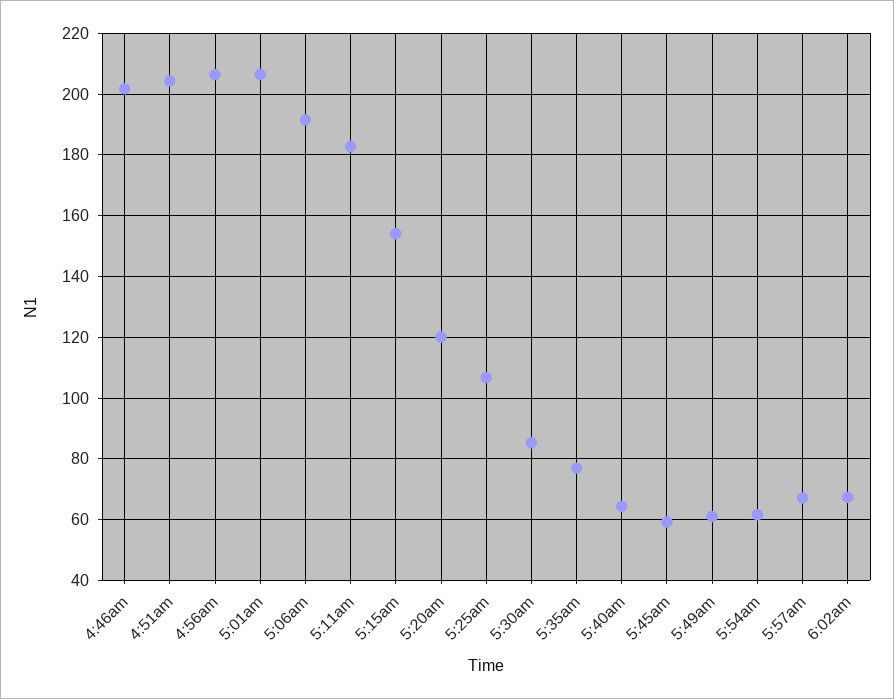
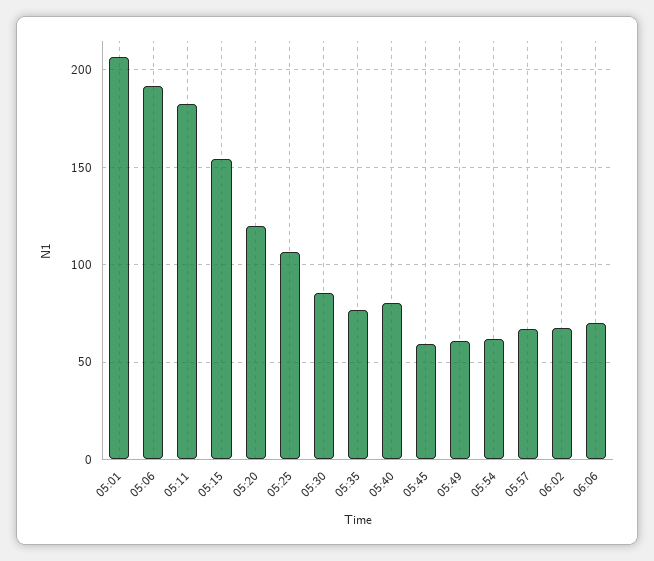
4:46am: 202 -> none
4:51am: 204 -> none
4:56am: 206 -> none
5:40am: 64 -> 80
06:06: none -> 70

